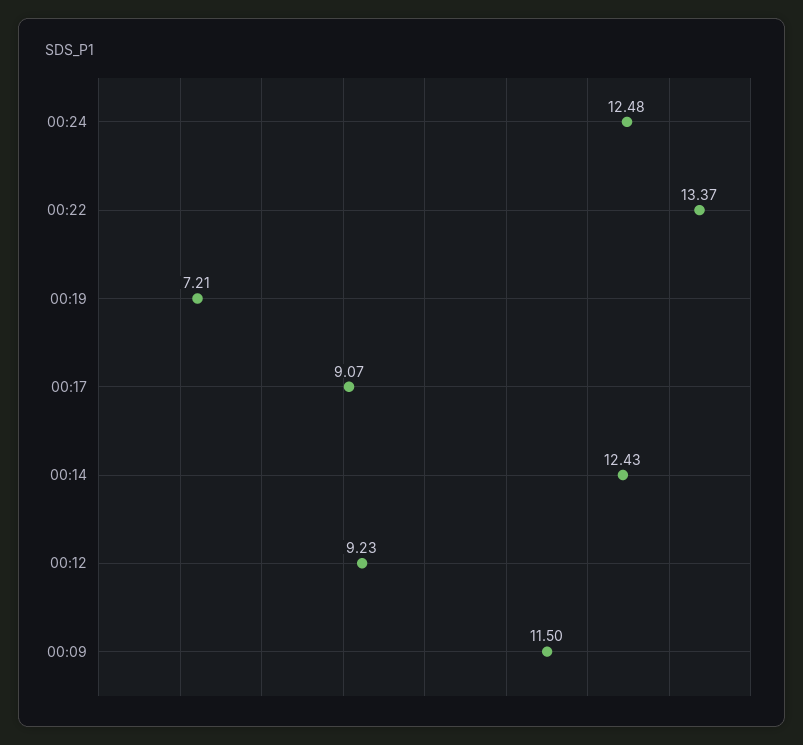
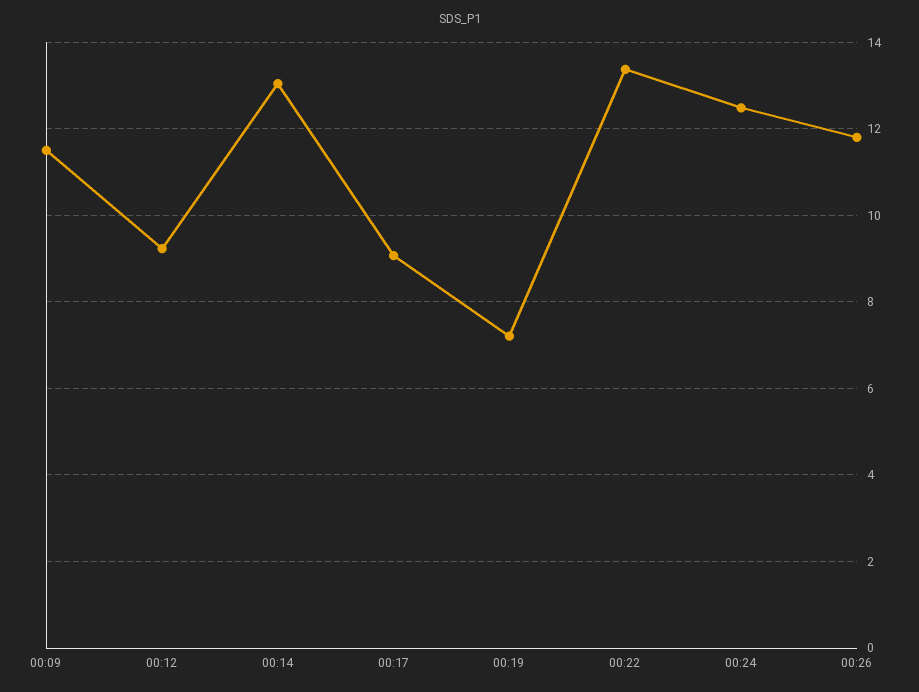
00:14: 12.43 -> 13
00:26: none -> 11.8

